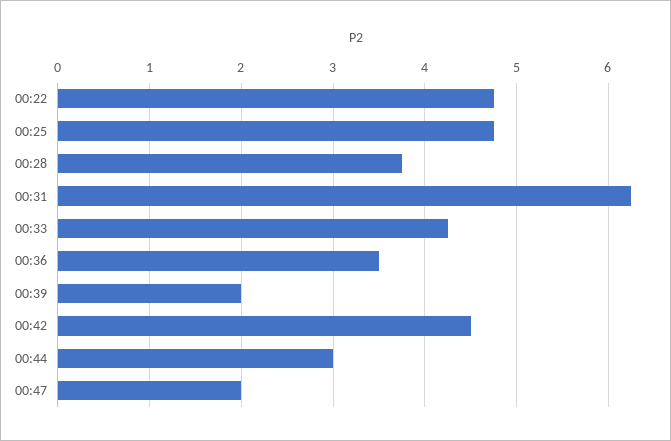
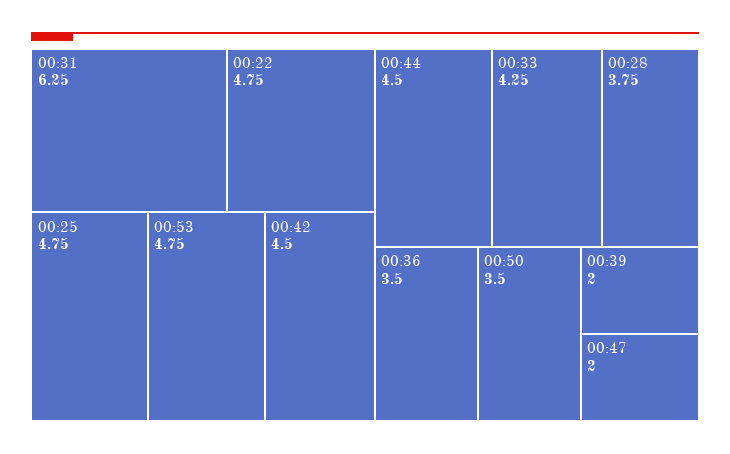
00:44: 3 -> 4.5
00:53: none -> 4.75
00:50: none -> 3.5

